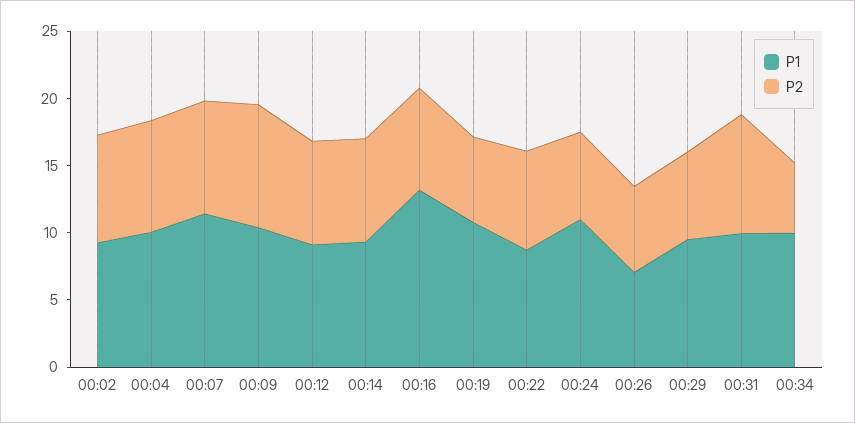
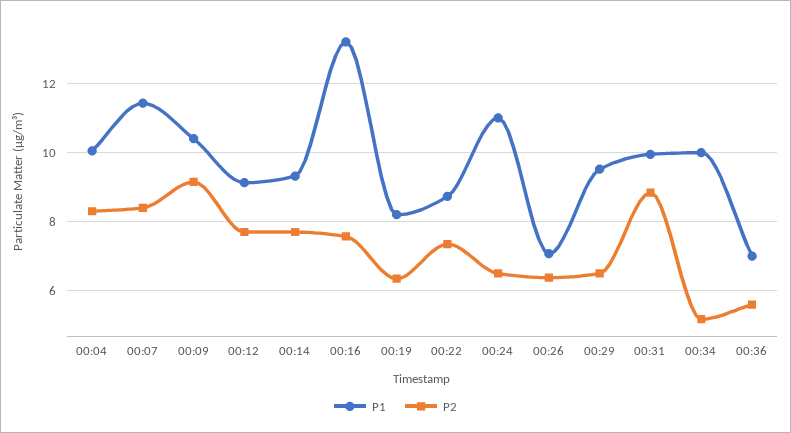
P1, 00:02: 9 -> none
P2, 00:02: 8 -> none
P1, 00:19: 11 -> 8.2
P1, 00:36: none -> 7
P2, 00:36: none -> 5.6

